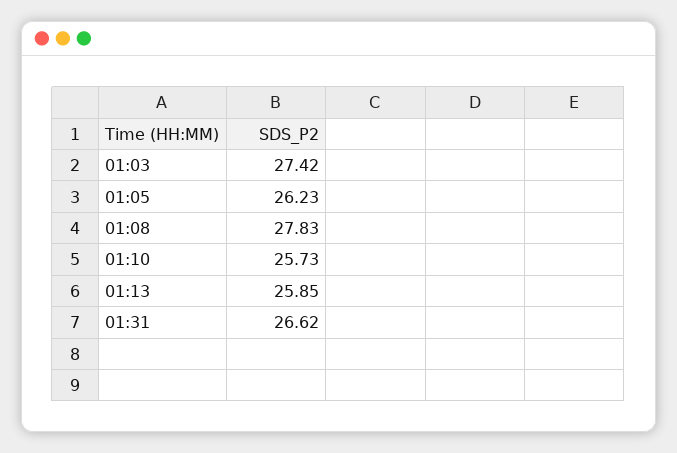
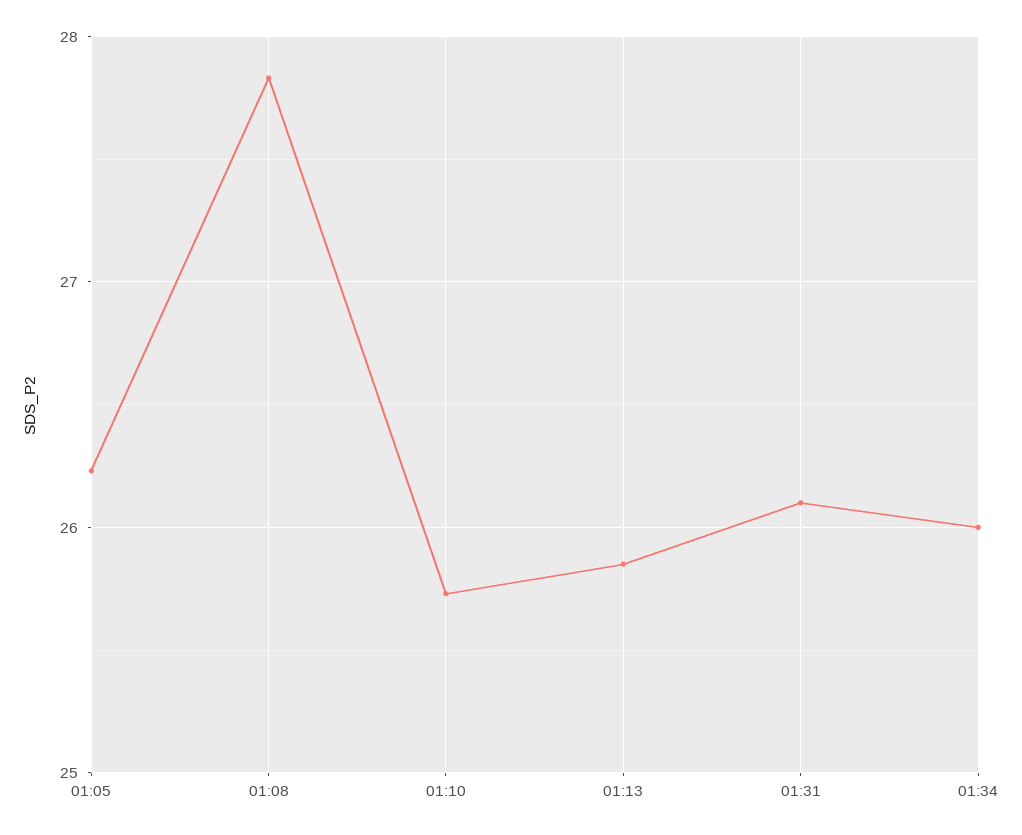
01:03: 27.42 -> none
01:31: 26.62 -> 26.1
01:34: none -> 26

